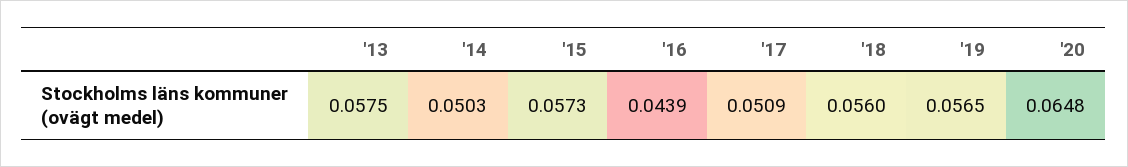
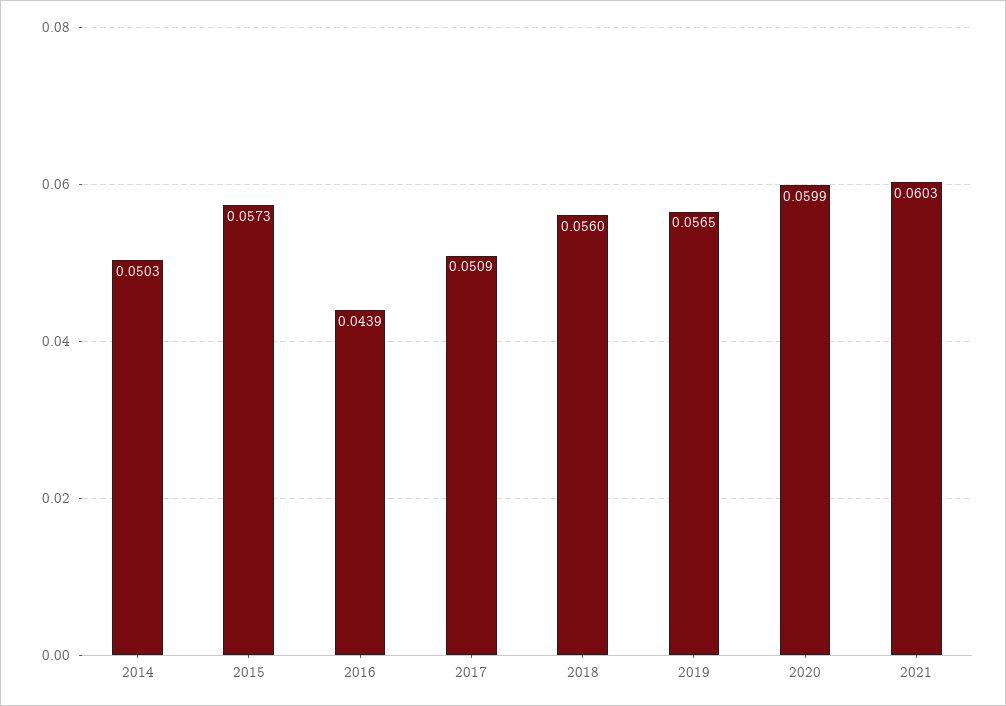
'13: 0.0575 -> none
'20: 0.0648 -> 0.0599
2021: none -> 0.0603

